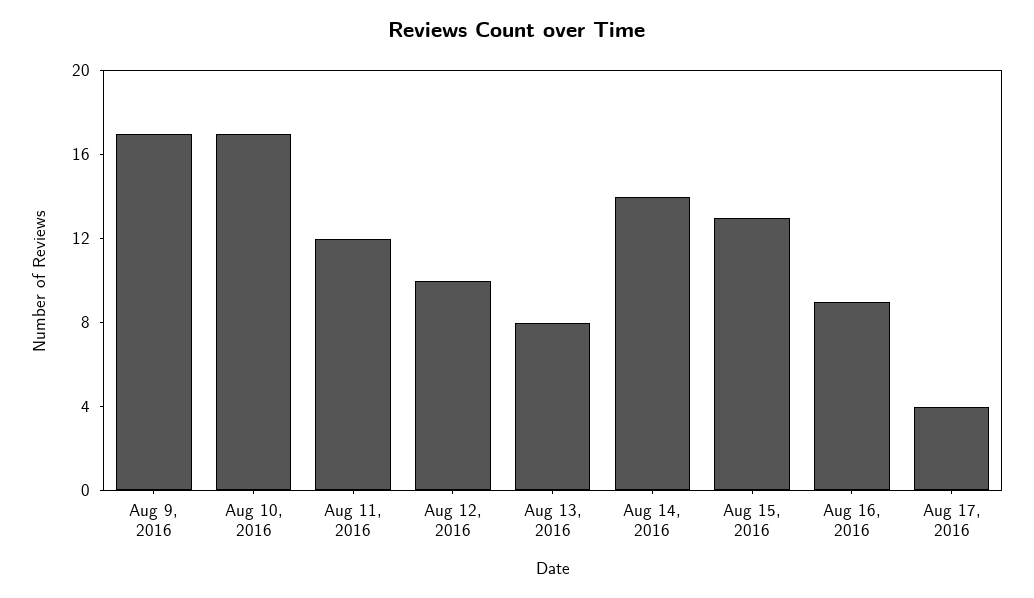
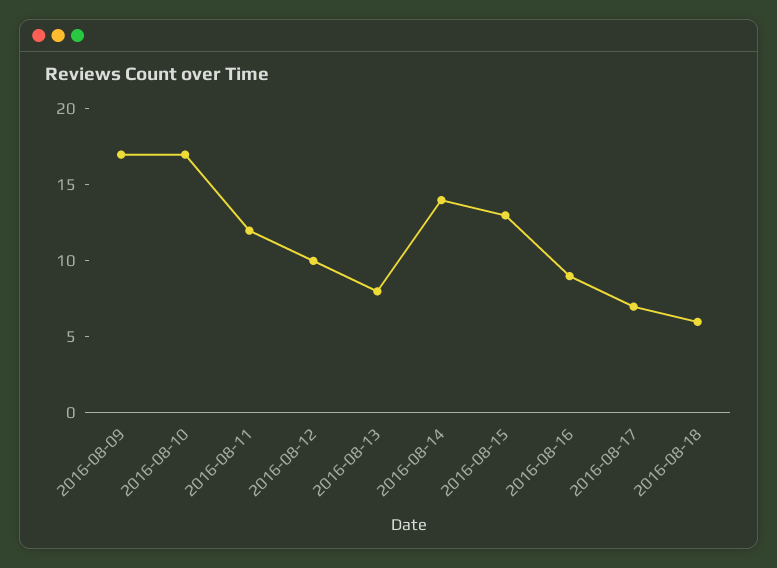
Aug 17, 2016: 4 -> 7
2016-08-18: none -> 6

